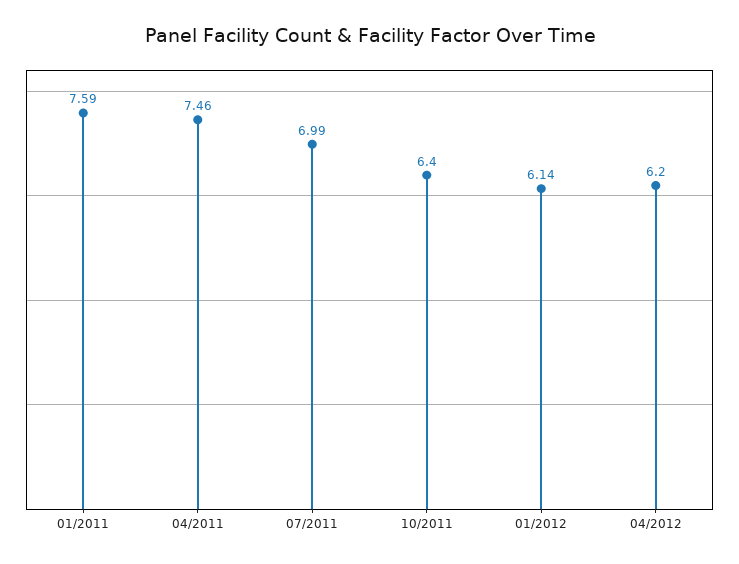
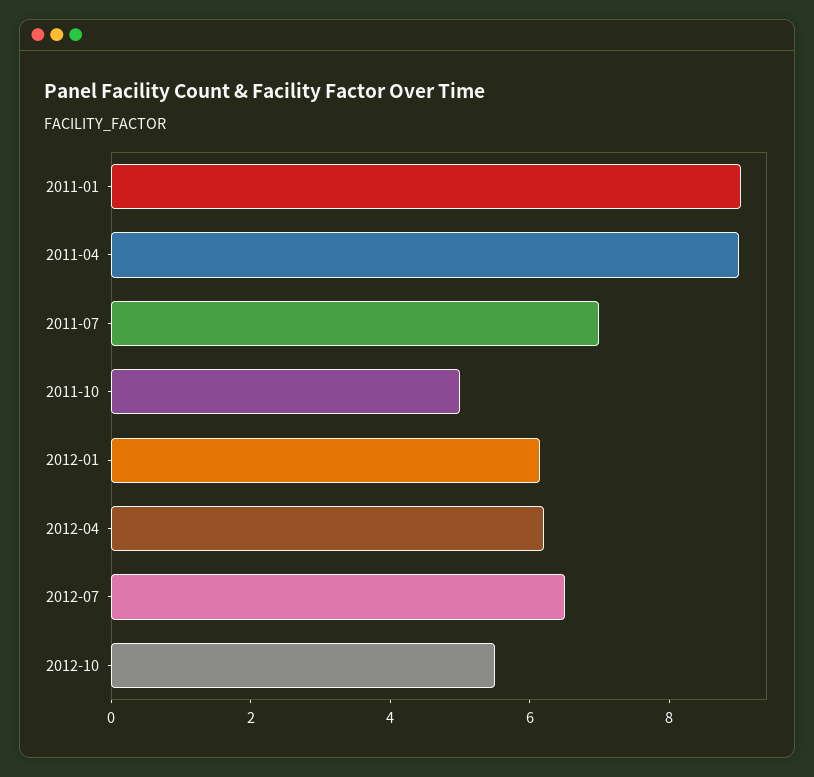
01/2011: 7.59 -> 9
04/2011: 7.46 -> 9
10/2011: 6.4 -> 5
2012-07: none -> 6.5
2012-10: none -> 5.5

